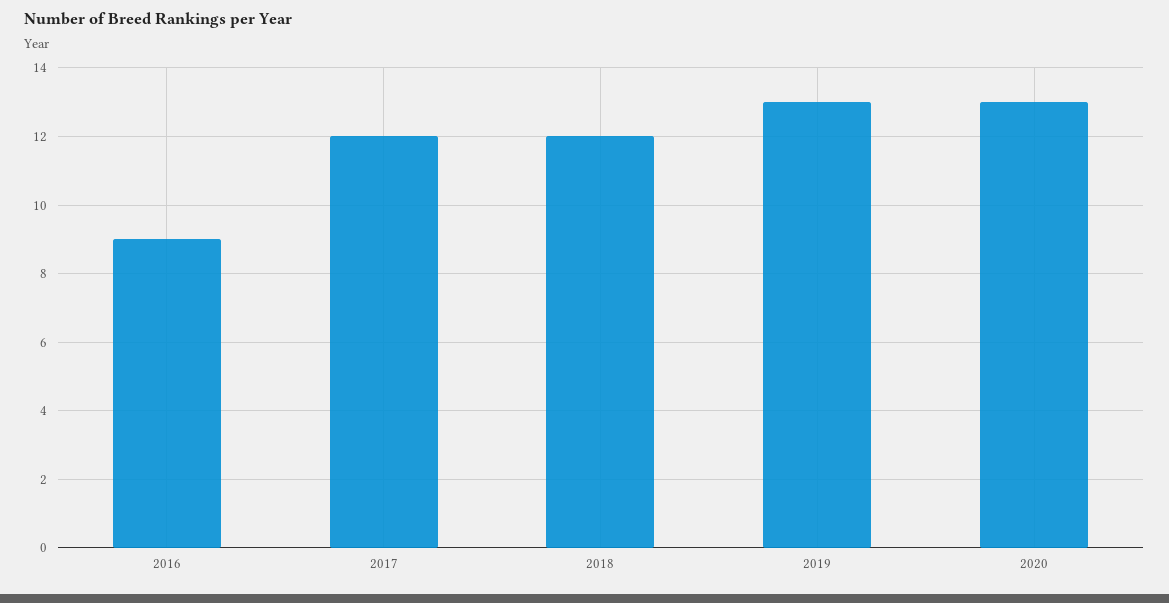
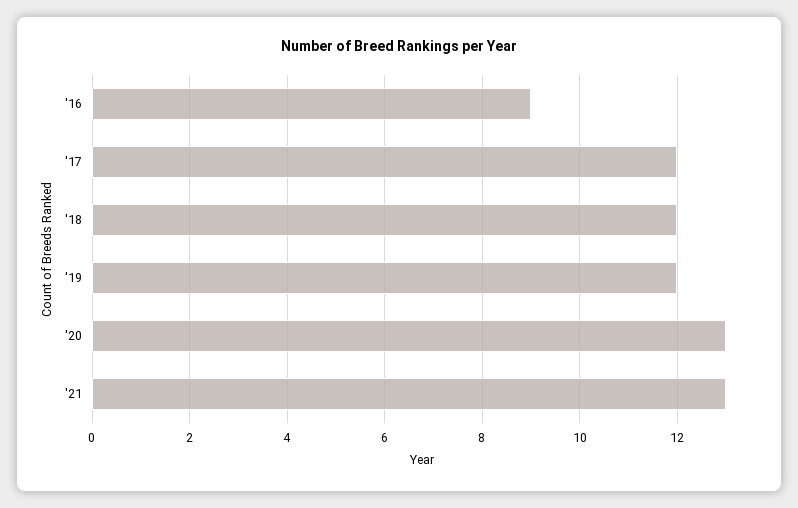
2019: 13 -> 12
'21: none -> 13

